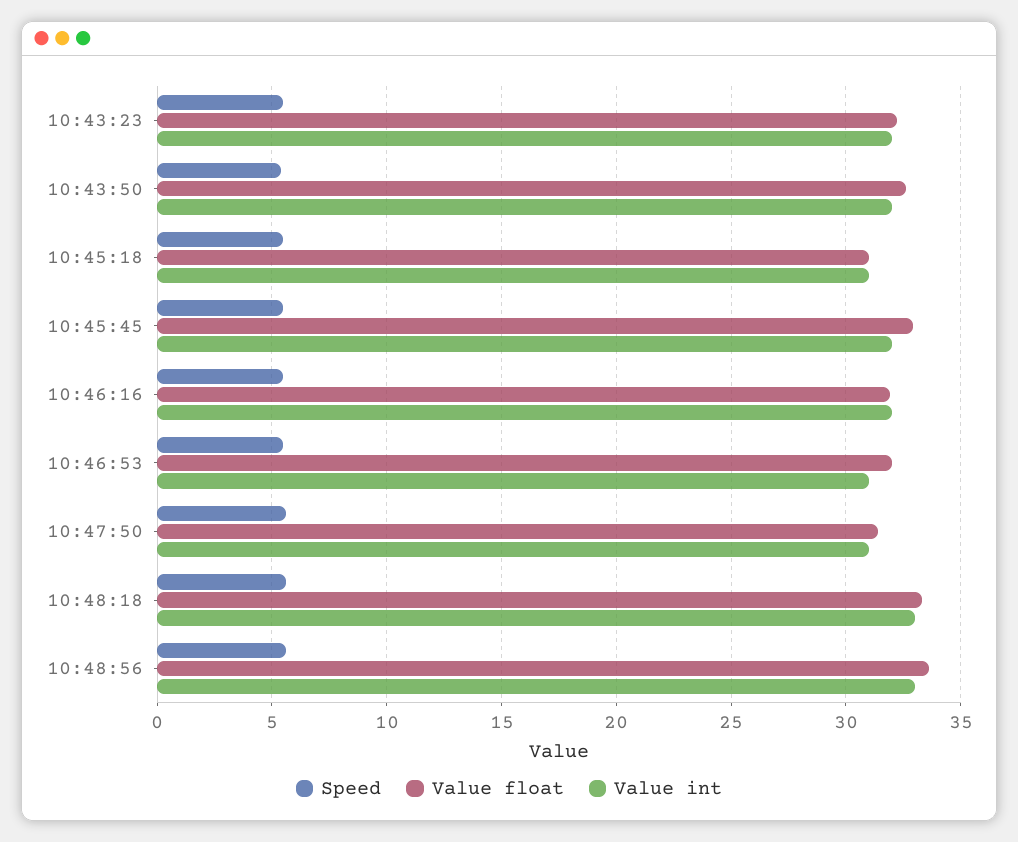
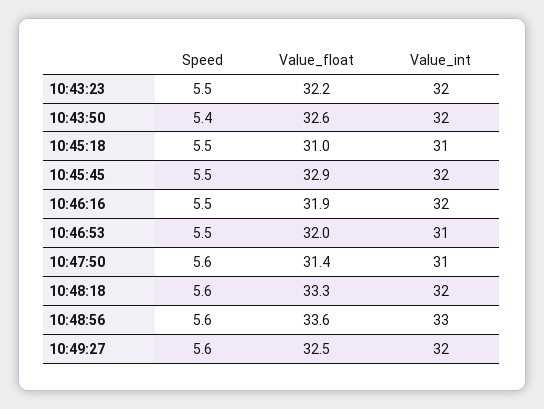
Value int, 10:48:18: 33 -> 32
Speed, 10:49:27: none -> 5.6
Value float, 10:49:27: none -> 32.5
Value int, 10:49:27: none -> 32

